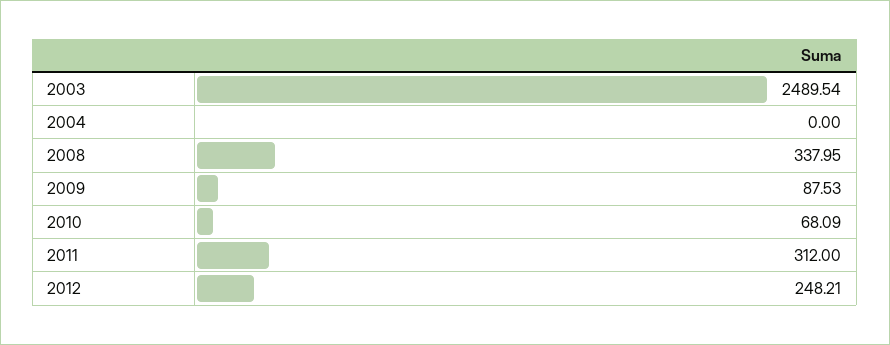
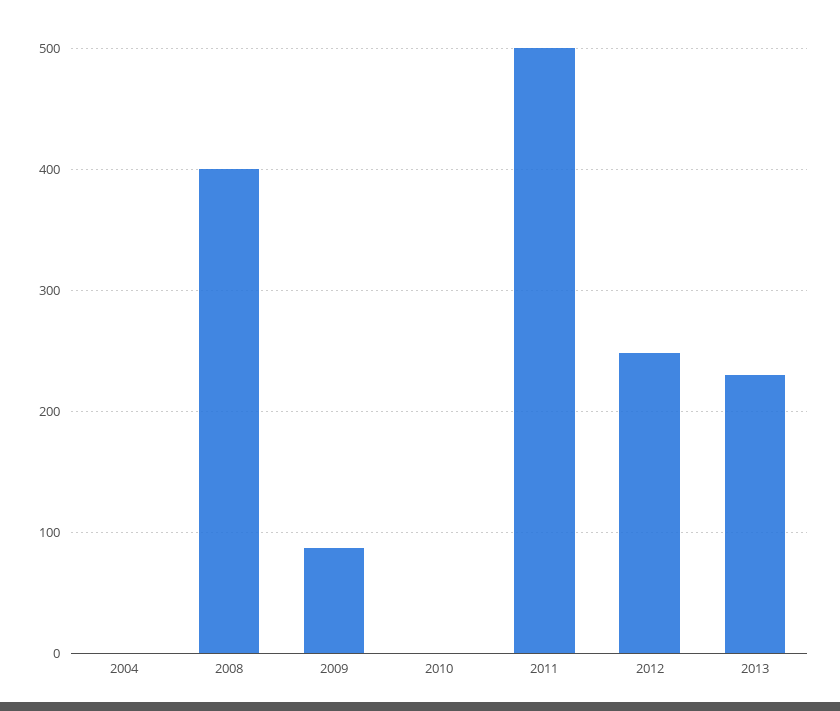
2003: 2489.54 -> none
2008: 337.95 -> 400
2010: 68.09 -> 0
2011: 312 -> 500
2013: none -> 230

